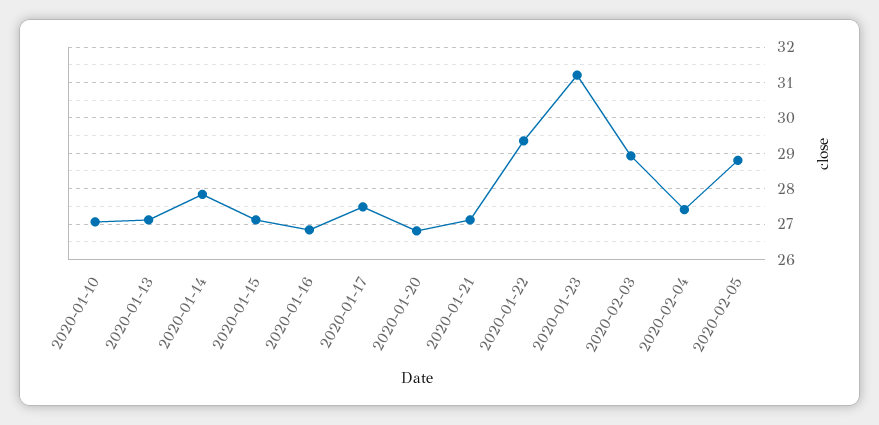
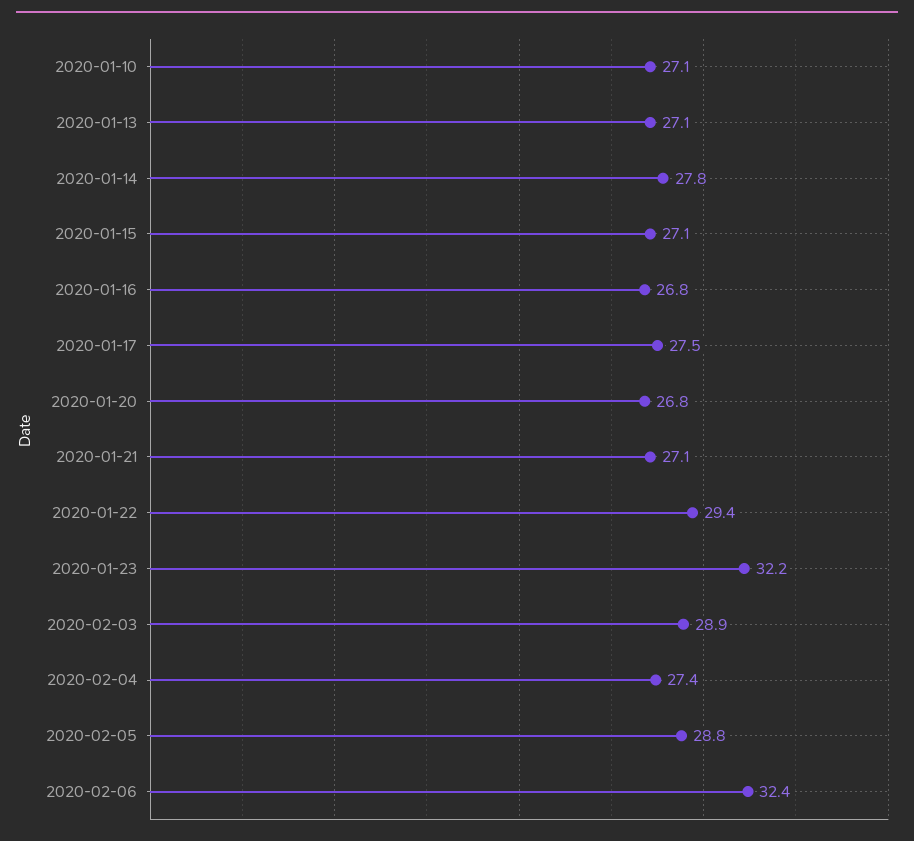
2020-01-23: 31.2 -> 32.2
2020-02-06: none -> 32.4

